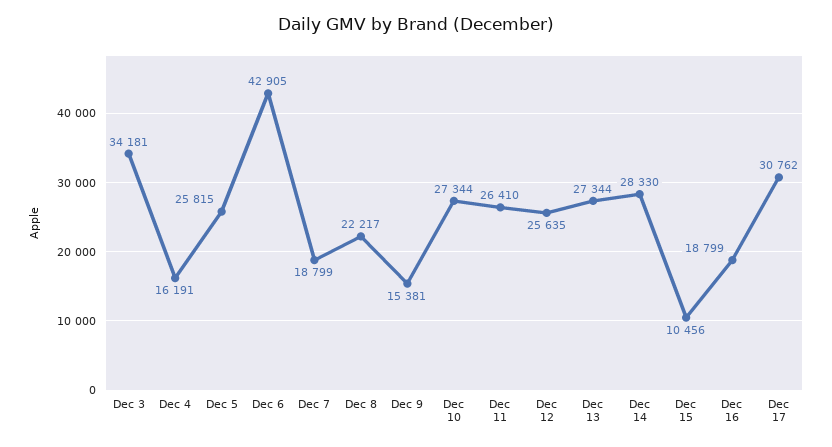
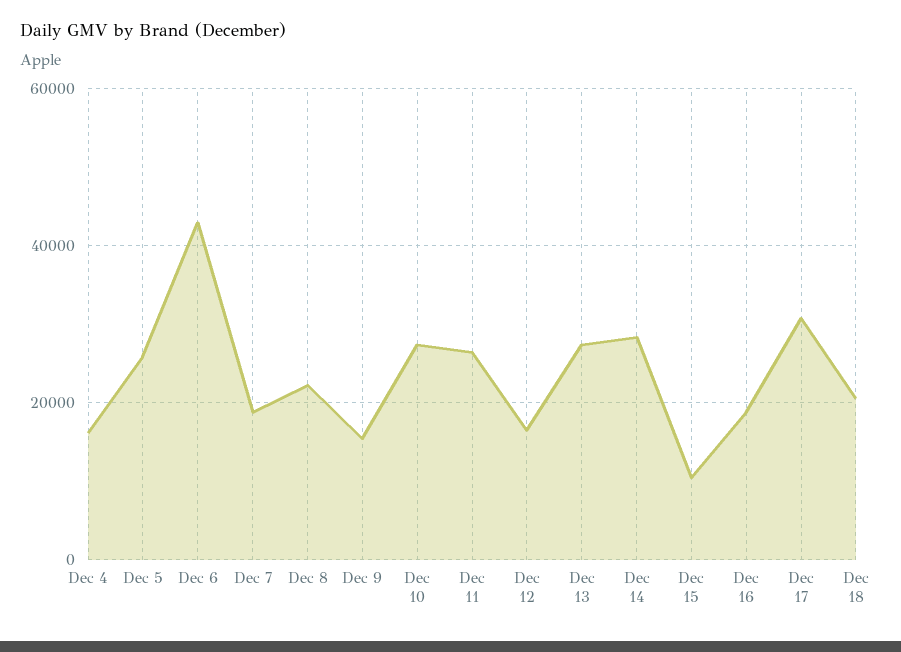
Dec 3: 34181 -> none
Dec 12: 25635 -> 16000
Dec 18: none -> 20000

